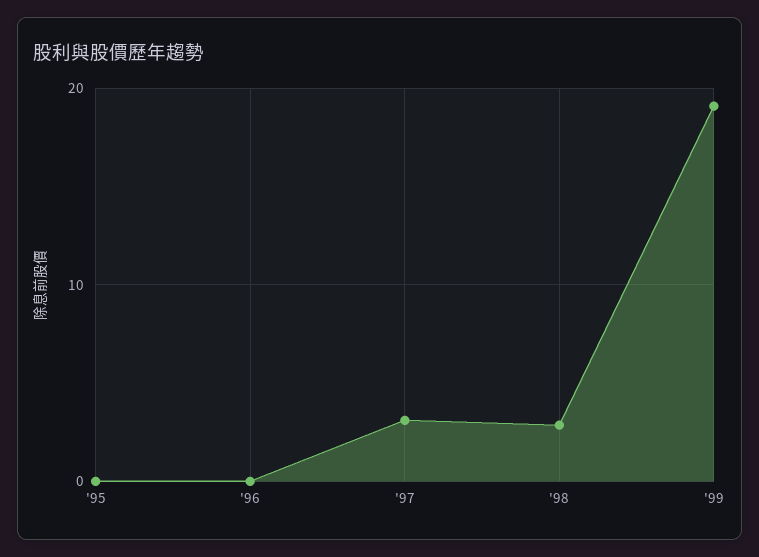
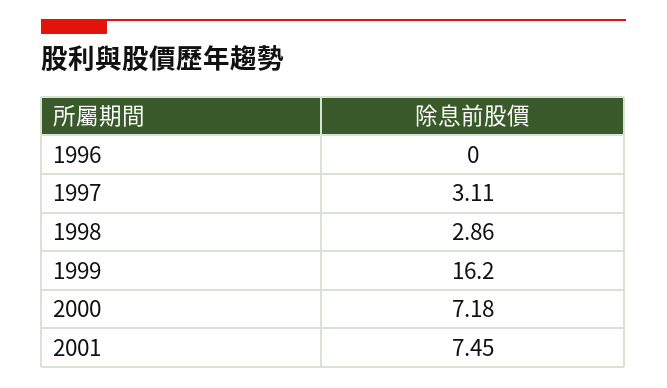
'95: 0 -> none
'99: 19 -> 16.2
2000: none -> 7.18
2001: none -> 7.45

